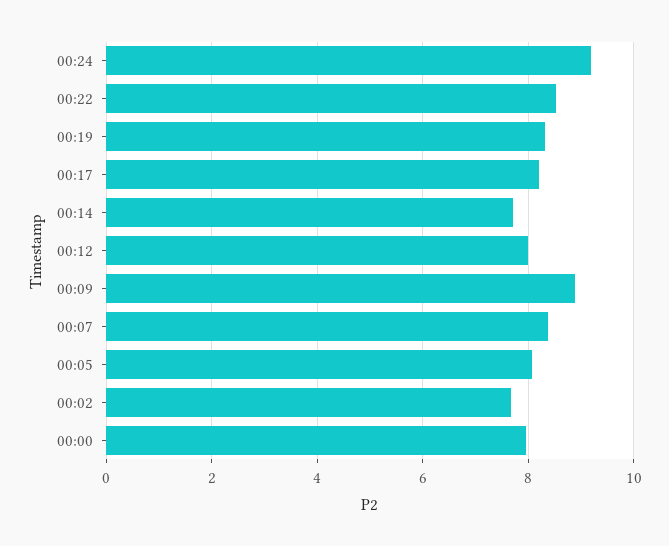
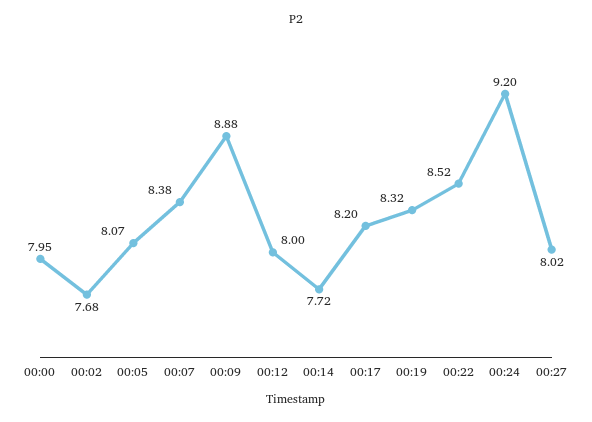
00:27: none -> 8.02

